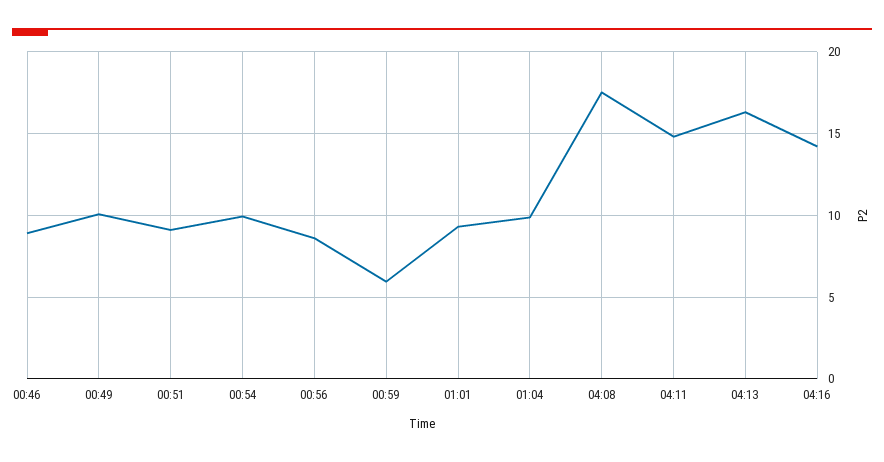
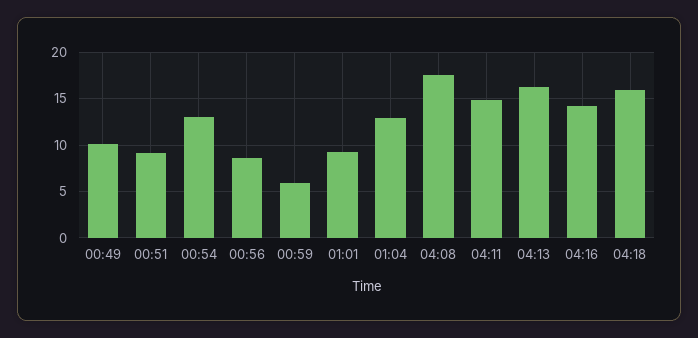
00:46: 9 -> none
00:54: 10 -> 13
01:04: 10 -> 13
04:18: none -> 16

